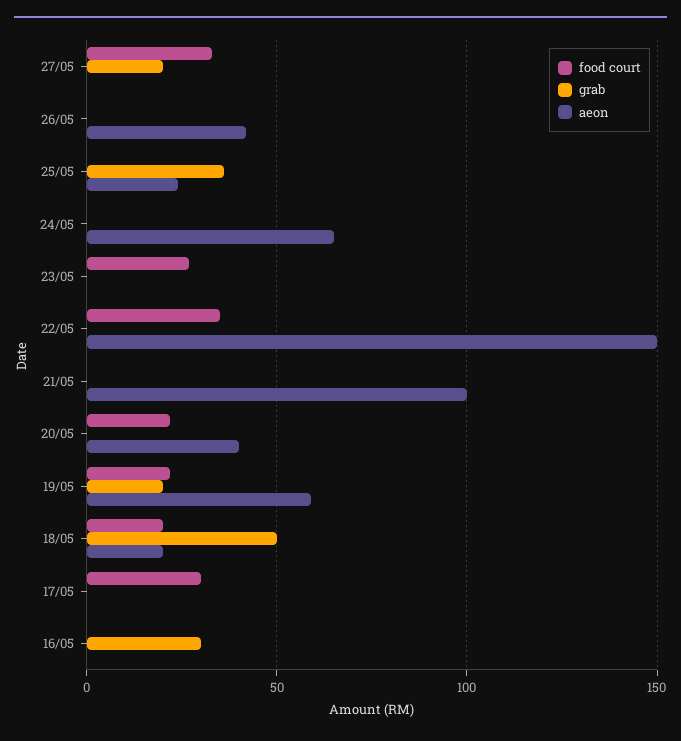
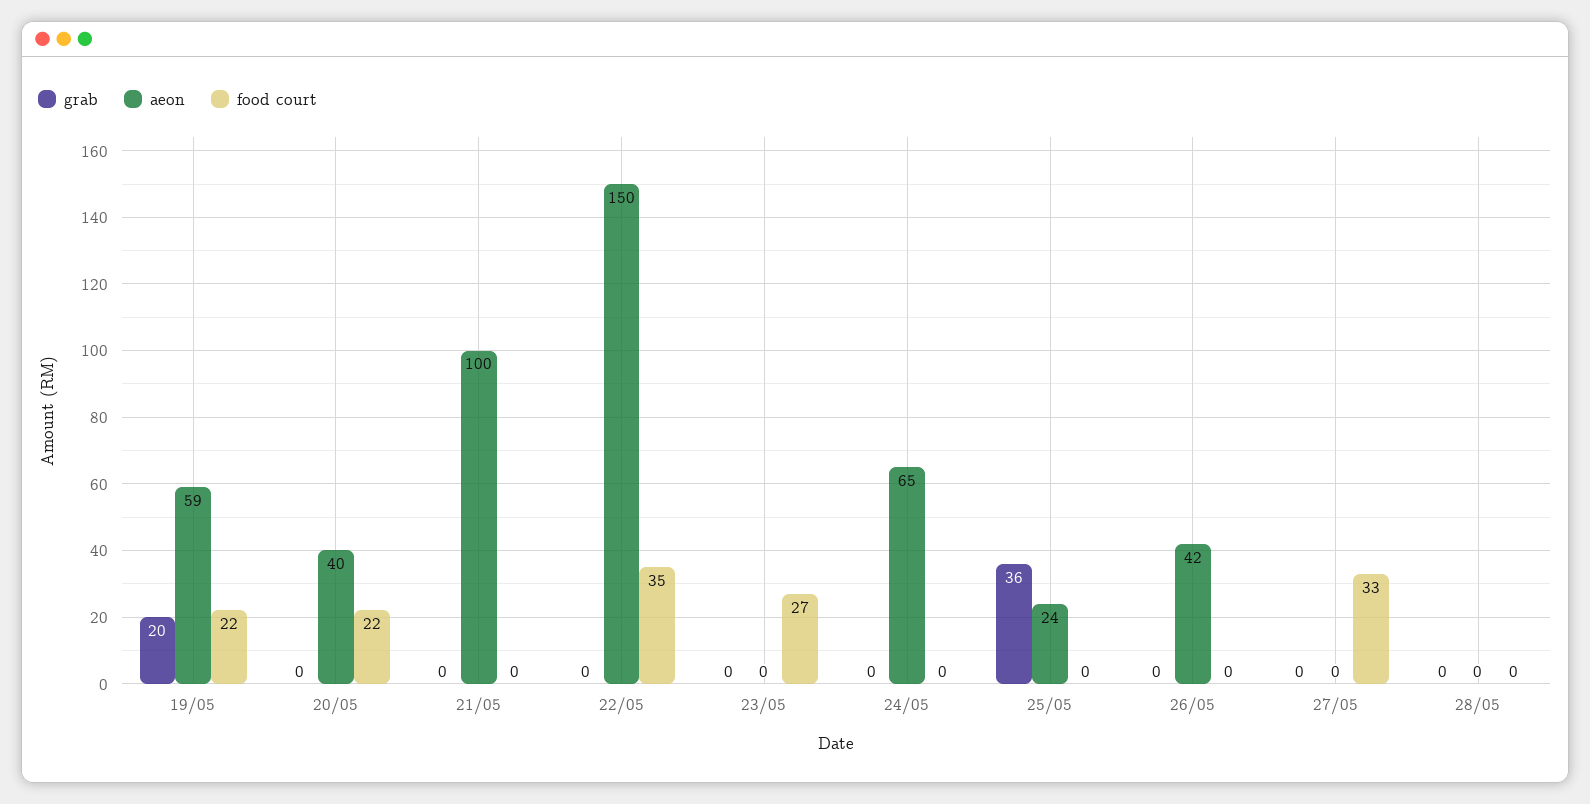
grab, 27/05: 20 -> 0
food court, 18/05: 20 -> none
grab, 18/05: 50 -> none
aeon, 18/05: 20 -> none
food court, 17/05: 30 -> none
grab, 17/05: 0 -> none
aeon, 17/05: 0 -> none
food court, 16/05: 0 -> none
grab, 16/05: 30 -> none
aeon, 16/05: 0 -> none
grab, 28/05: none -> 0
aeon, 28/05: none -> 0
food court, 28/05: none -> 0

